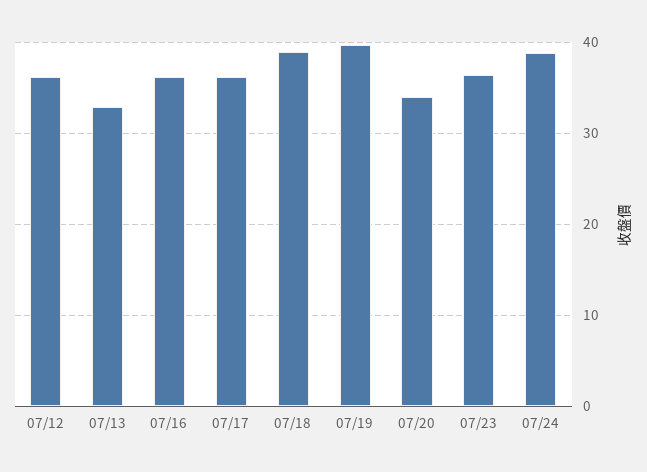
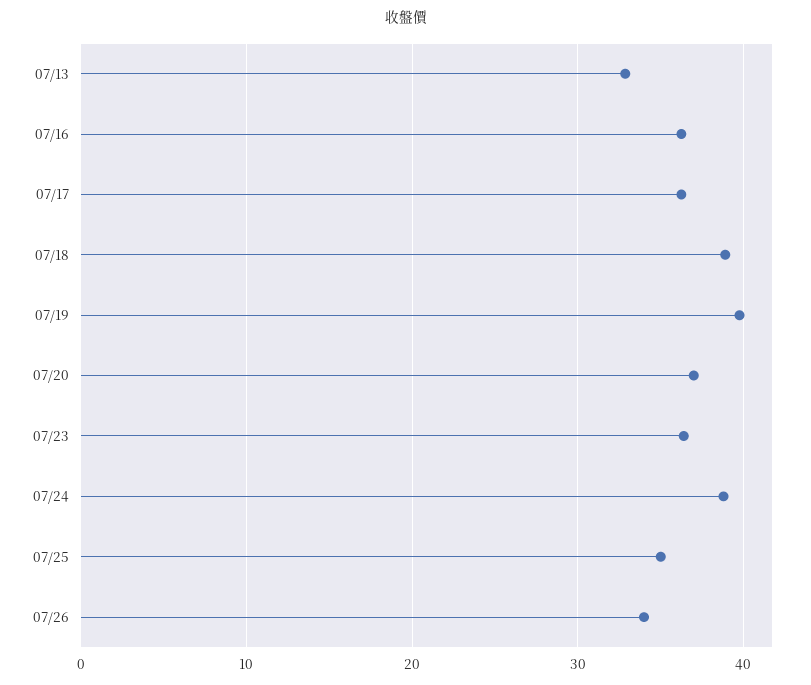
07/12: 36 -> none
07/20: 34 -> 37
07/25: none -> 35
07/26: none -> 34

